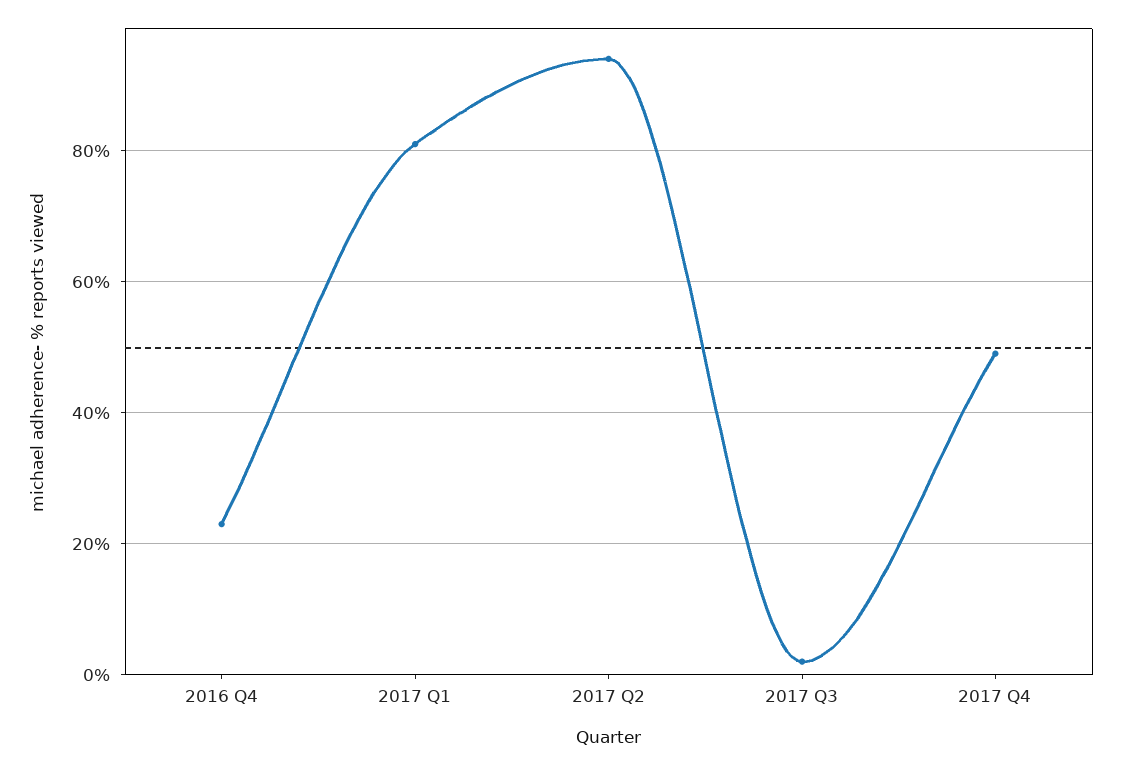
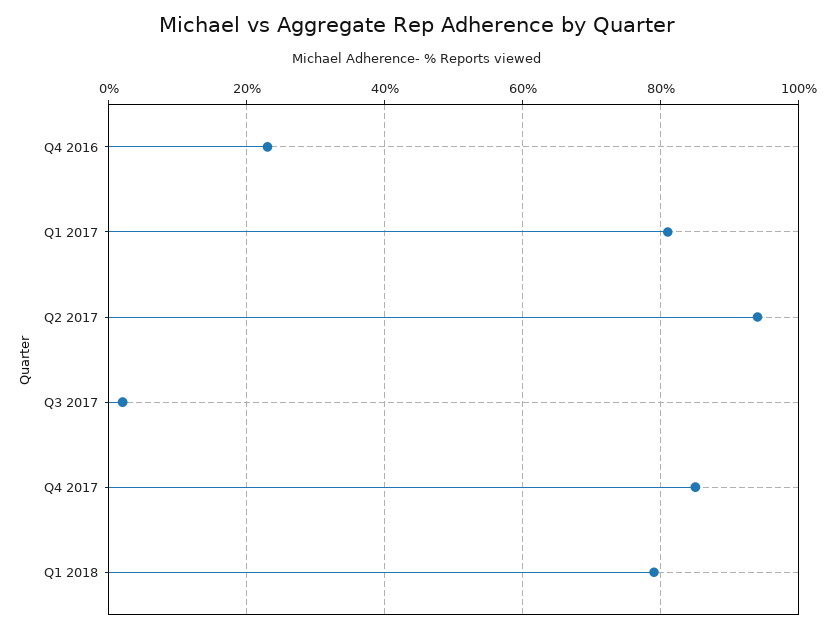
2017 Q4: 50 -> 85
Q1 2018: none -> 80

